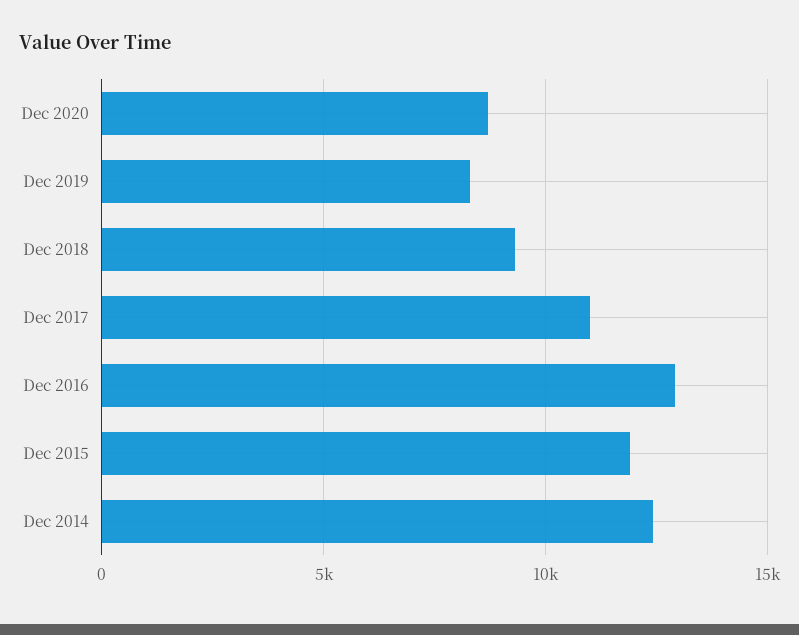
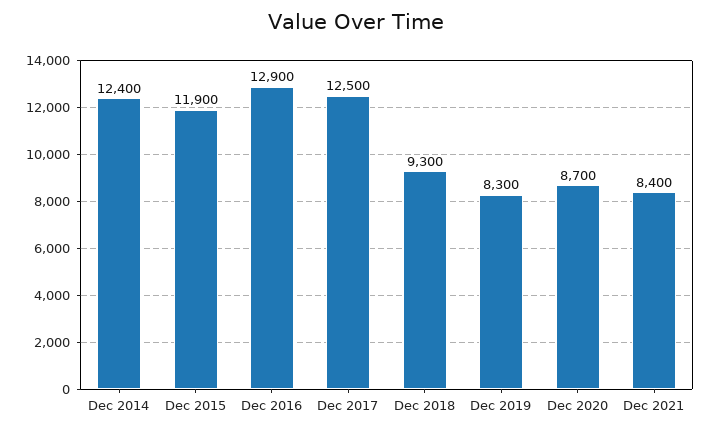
Dec 2017: 11000 -> 12500
Dec 2021: none -> 8400

